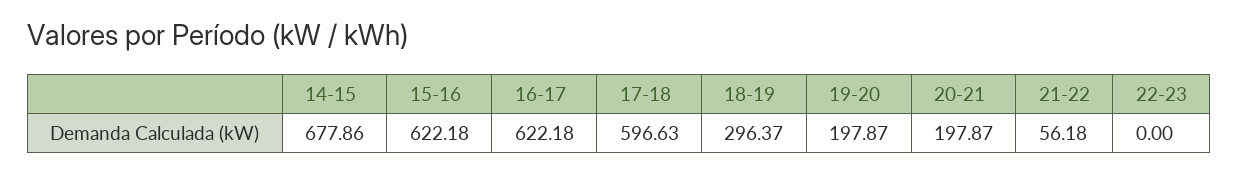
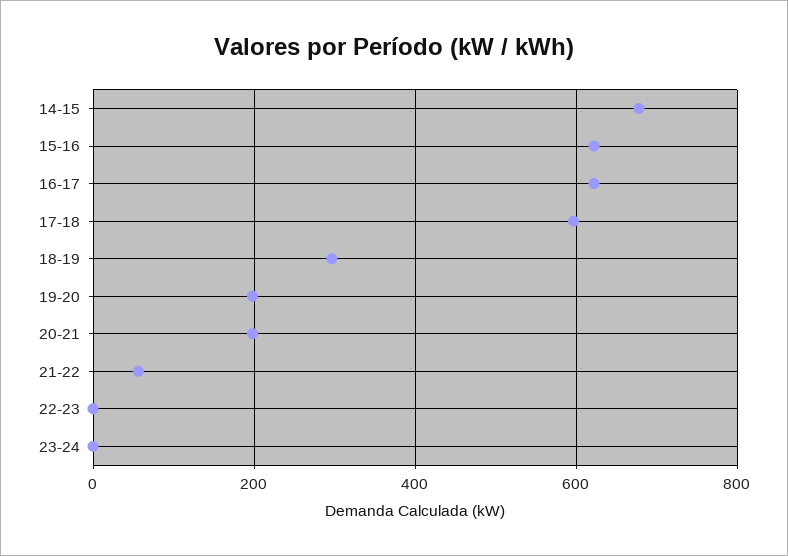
23-24: none -> 0

